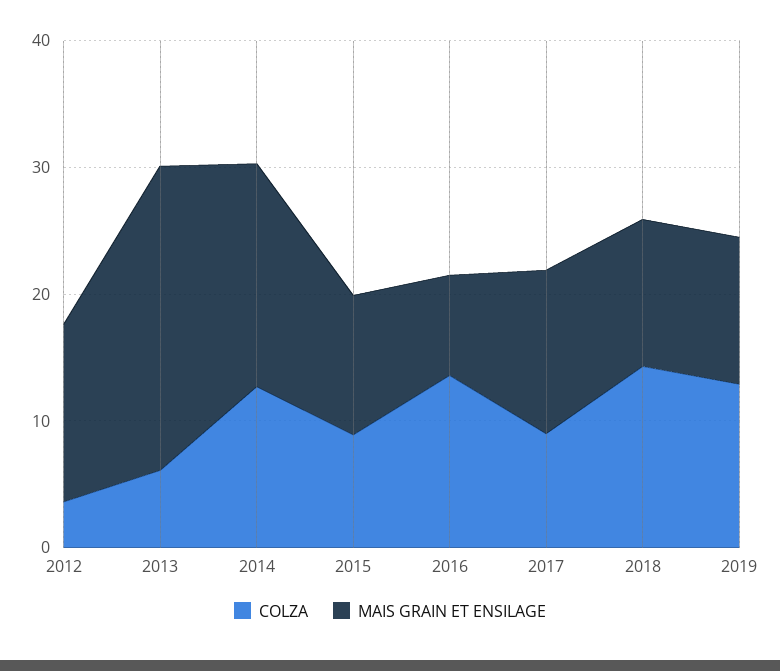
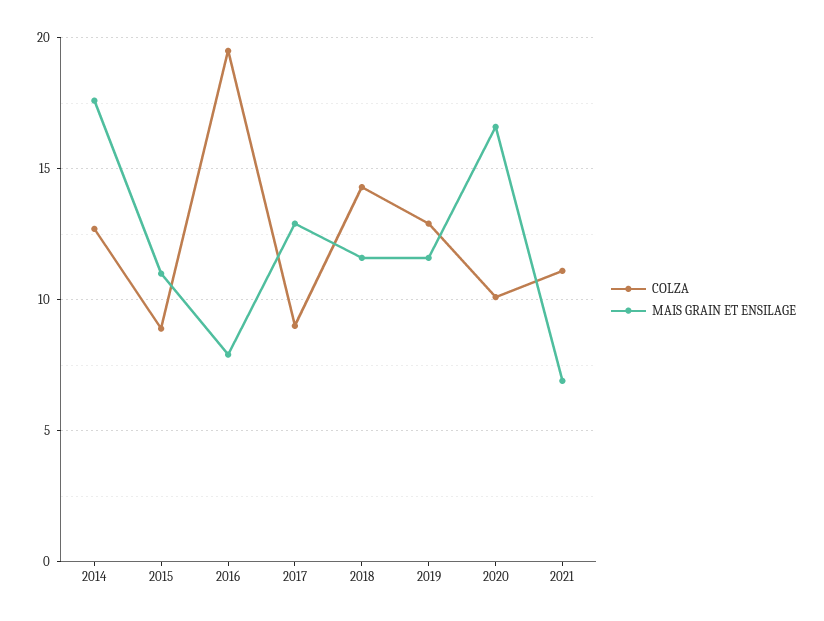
COLZA, 2012: 4 -> none
MAIS GRAIN ET ENSILAGE, 2012: 14 -> none
COLZA, 2013: 6 -> none
MAIS GRAIN ET ENSILAGE, 2013: 24 -> none
COLZA, 2016: 14 -> 19.5
COLZA, 2020: none -> 10
MAIS GRAIN ET ENSILAGE, 2020: none -> 16.5
COLZA, 2021: none -> 11
MAIS GRAIN ET ENSILAGE, 2021: none -> 7

